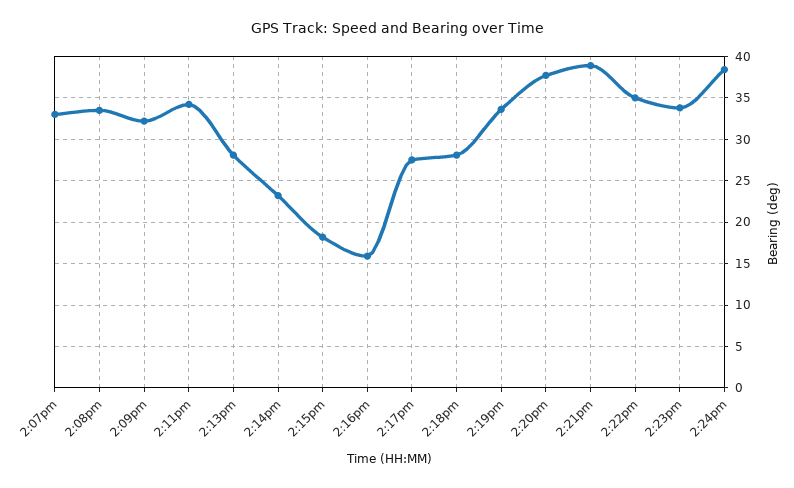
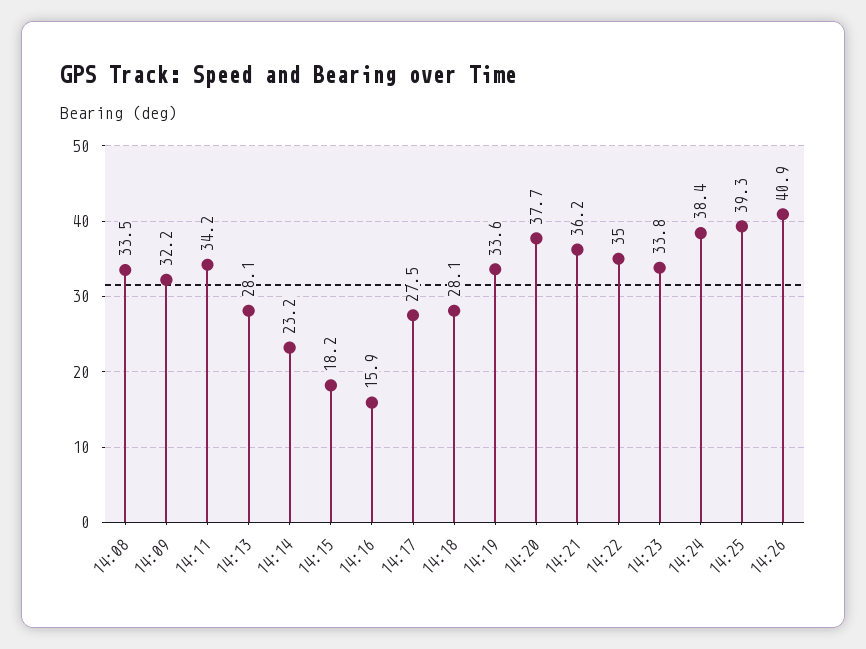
2:07pm: 33 -> none
2:21pm: 39 -> 36.2
14:25: none -> 39.3
14:26: none -> 40.9

